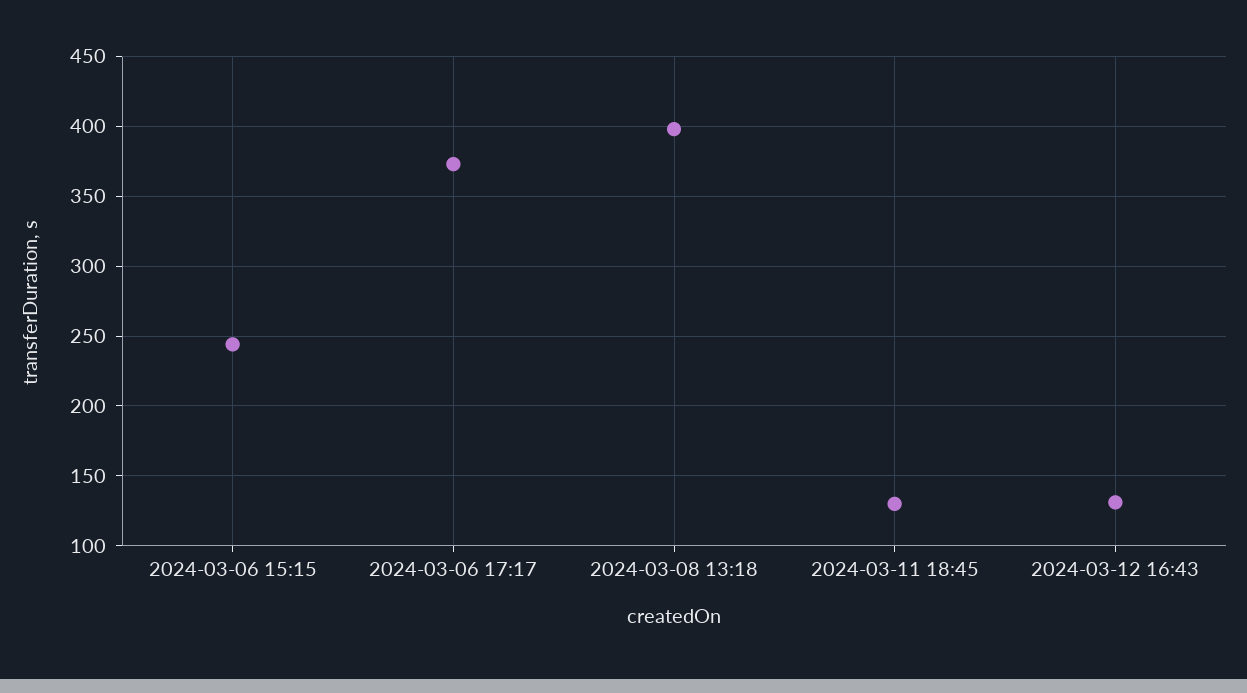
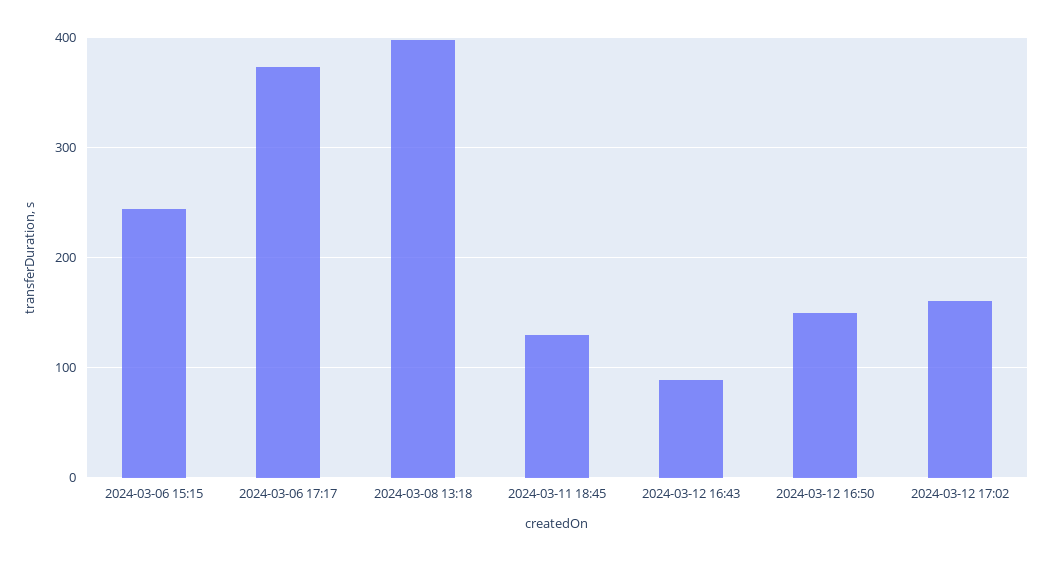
2024-03-12 16:43: 130 -> 90
2024-03-12 16:50: none -> 150
2024-03-12 17:02: none -> 160

